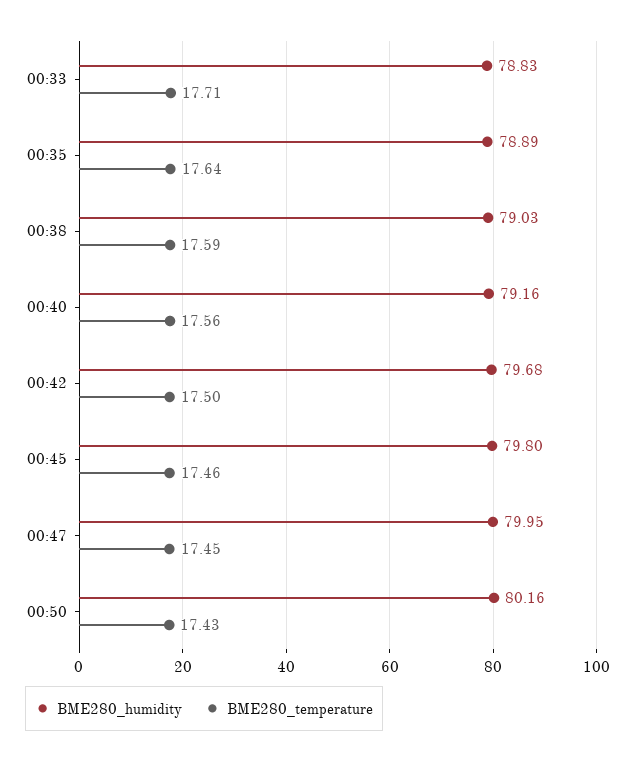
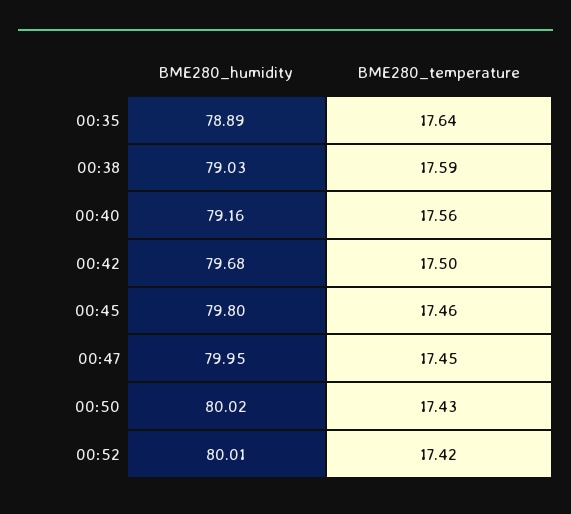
BME280_humidity, 00:33: 78.83 -> none
BME280_temperature, 00:33: 17.71 -> none
BME280_humidity, 00:50: 80.16 -> 80.02
BME280_humidity, 00:52: none -> 80.01
BME280_temperature, 00:52: none -> 17.42

